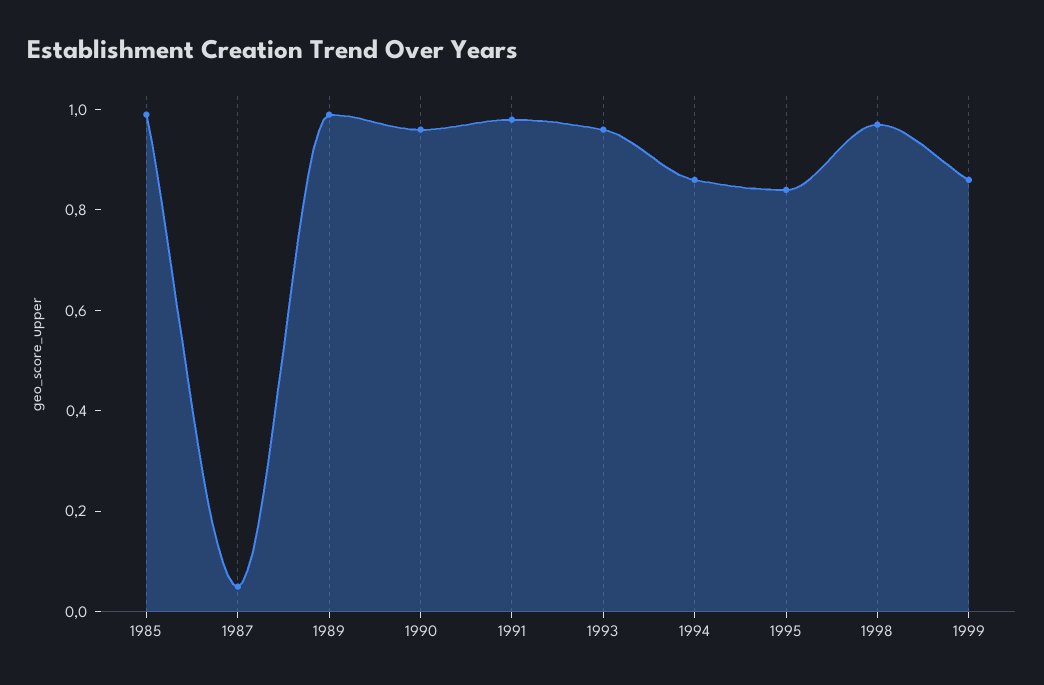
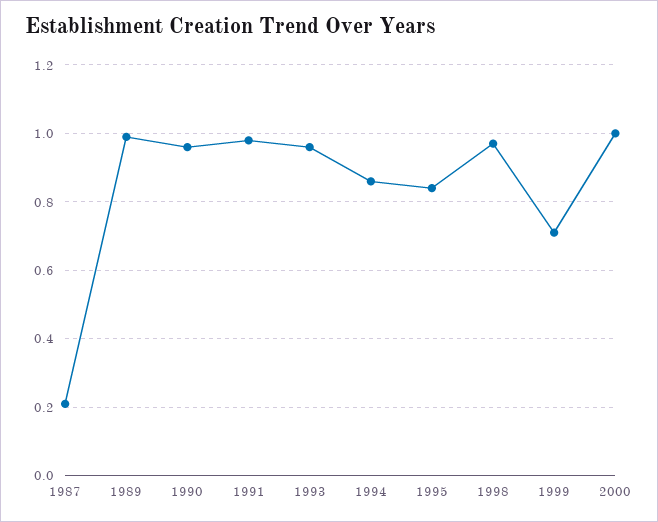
1985: 1 -> none
1987: 0.05 -> 0.2
1999: 0.85 -> 0.7
2000: none -> 1

